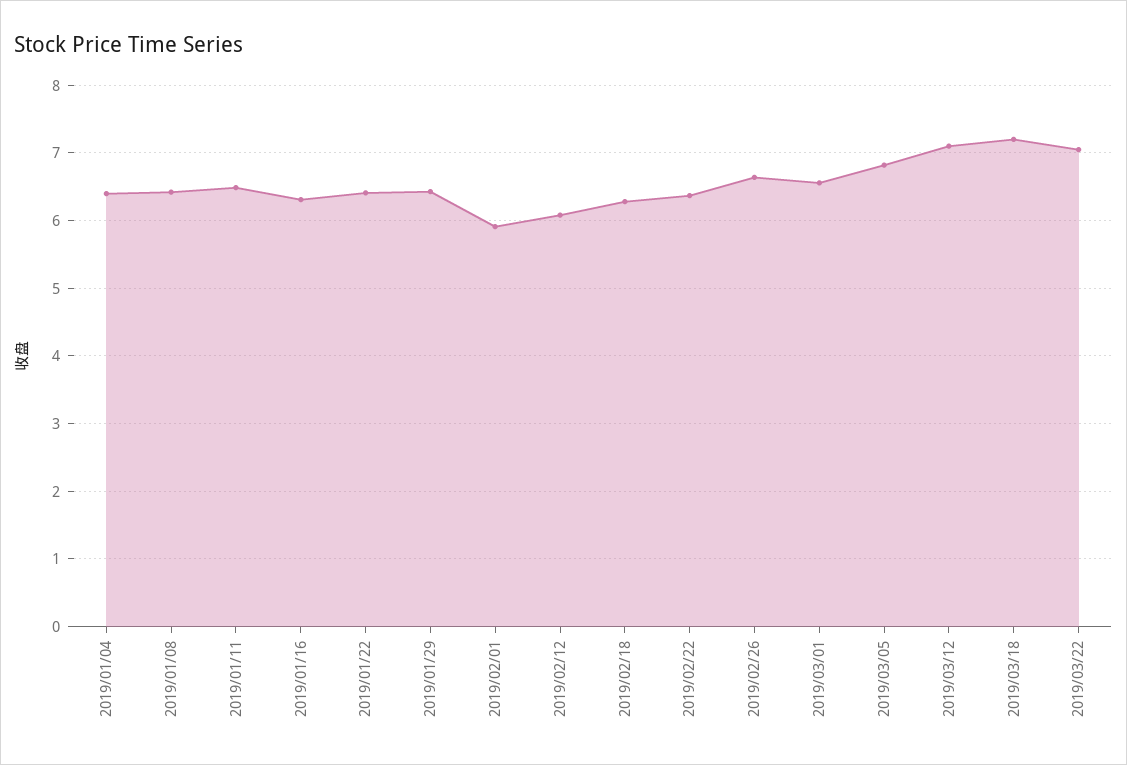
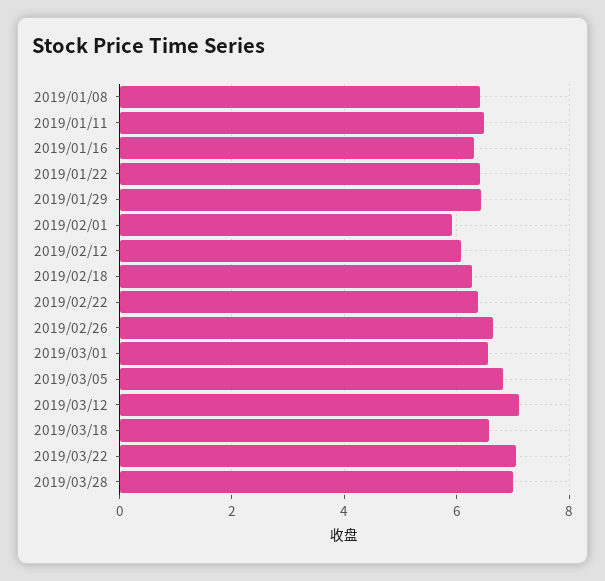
2019/01/04: 6.4 -> none
2019/03/18: 7.2 -> 6.6
2019/03/28: none -> 7

